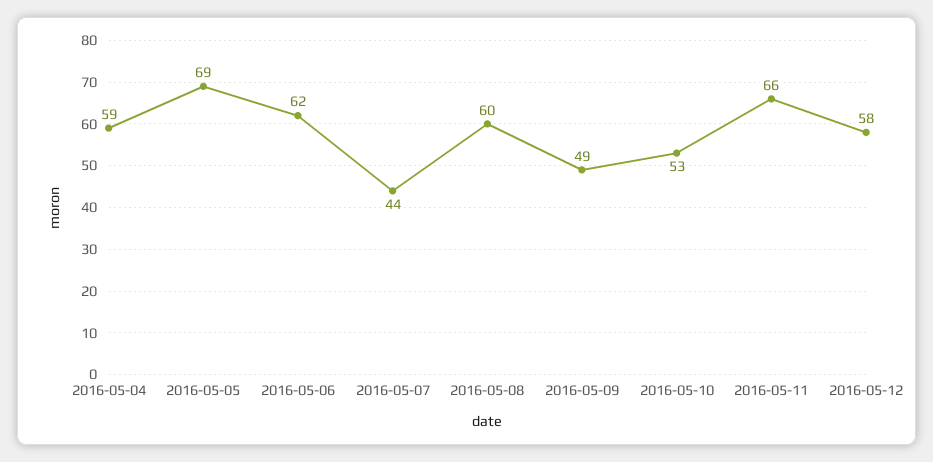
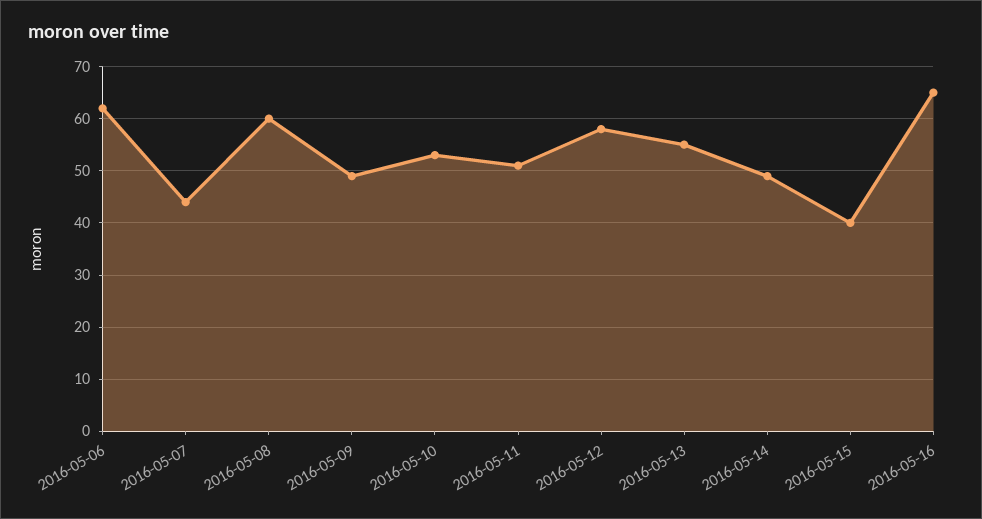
2016-05-04: 59 -> none
2016-05-05: 69 -> none
2016-05-11: 66 -> 50
2016-05-13: none -> 55
2016-05-14: none -> 50
2016-05-15: none -> 40
2016-05-16: none -> 65

